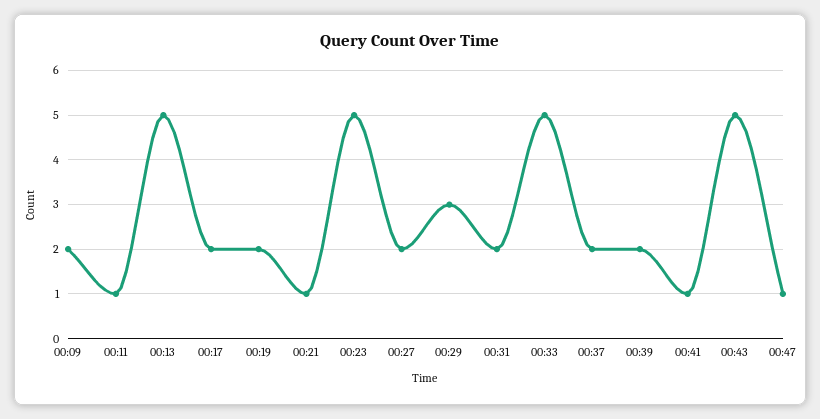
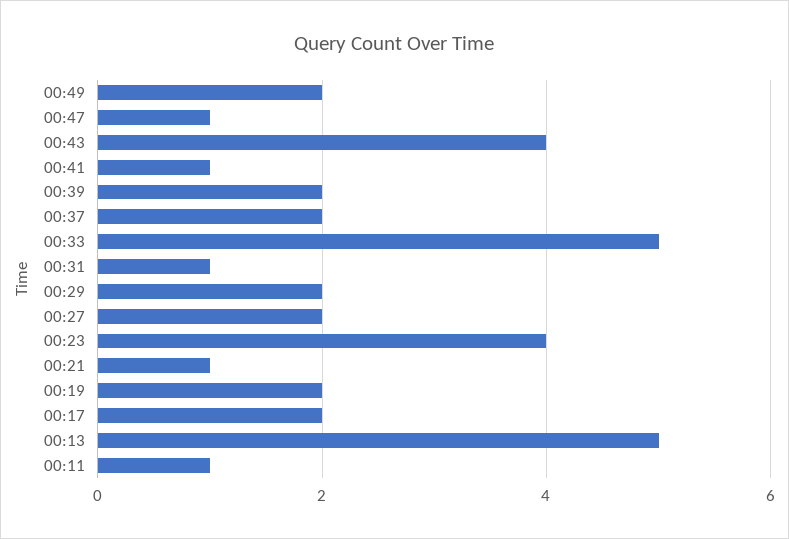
00:09: 2 -> none
00:23: 5 -> 4
00:29: 3 -> 2
00:31: 2 -> 1
00:43: 5 -> 4
00:49: none -> 2

